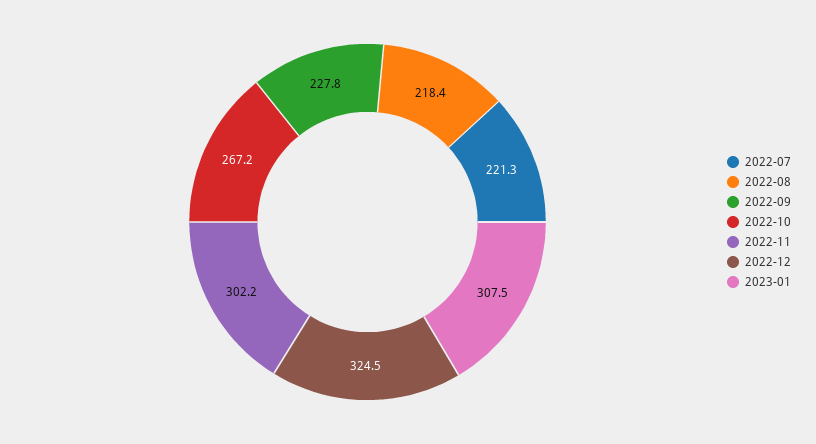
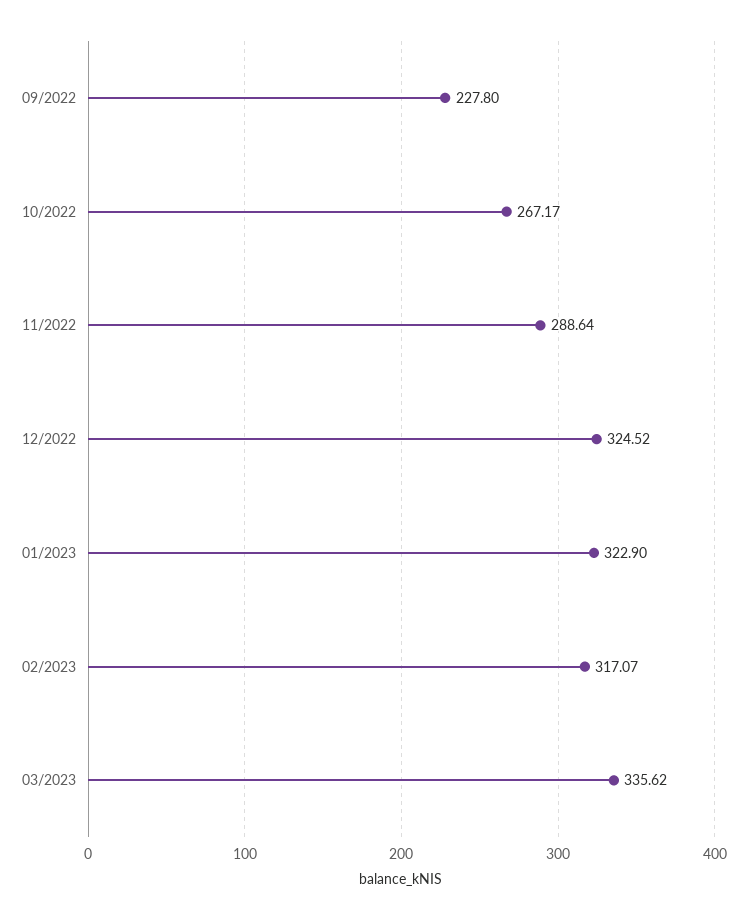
2022-07: 221.3 -> none
2022-08: 218.4 -> none
2022-11: 302.2 -> 288.64
2023-01: 307.5 -> 322.9
02/2023: none -> 317.07
03/2023: none -> 335.62

